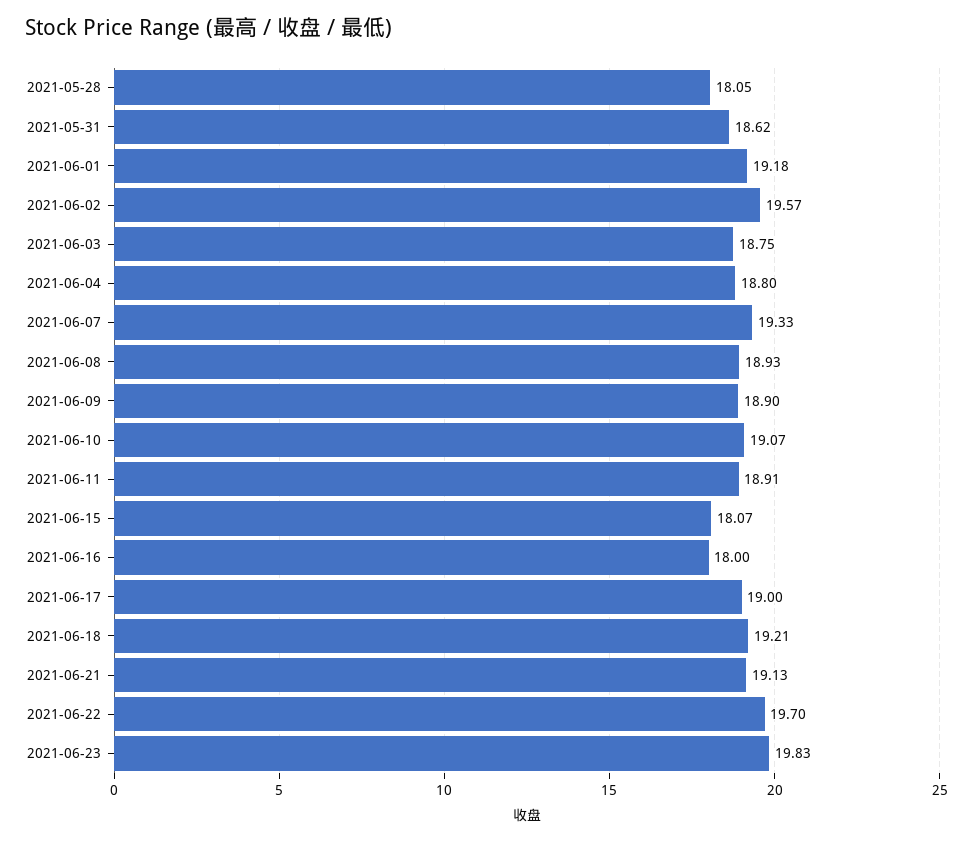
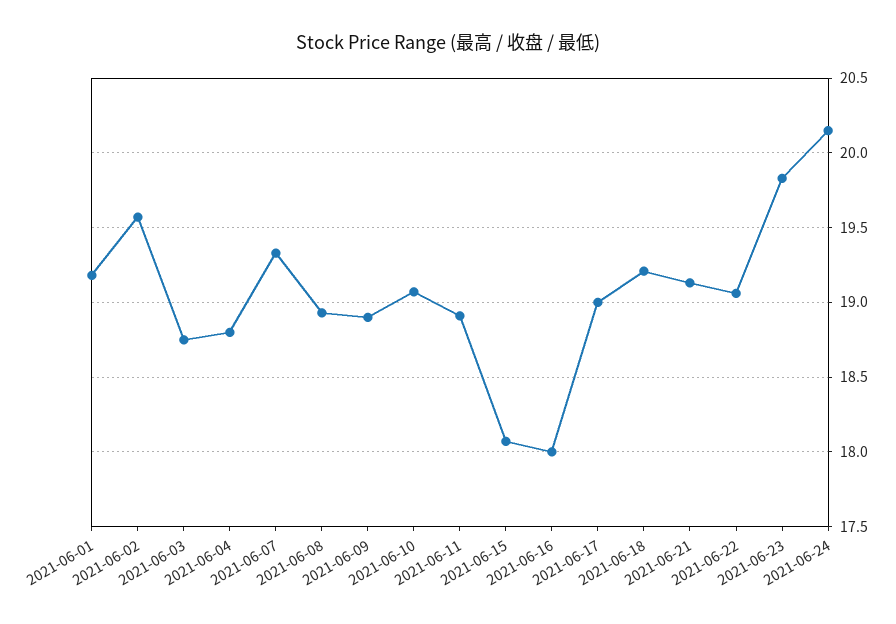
2021-05-28: 18.05 -> none
2021-05-31: 18.62 -> none
2021-06-22: 19.7 -> 19.05
2021-06-24: none -> 20.15

